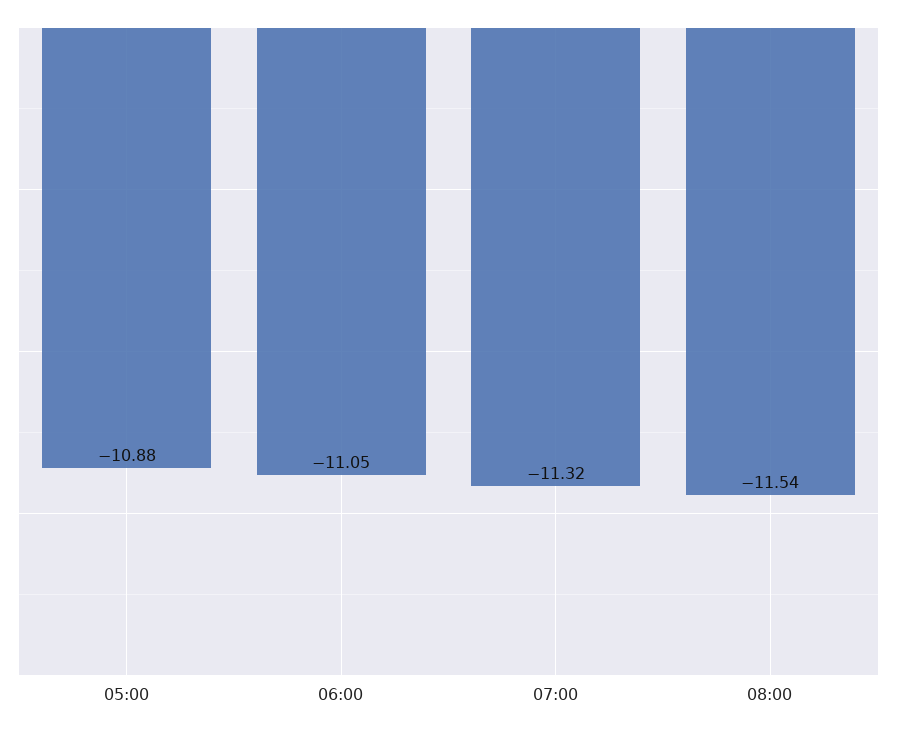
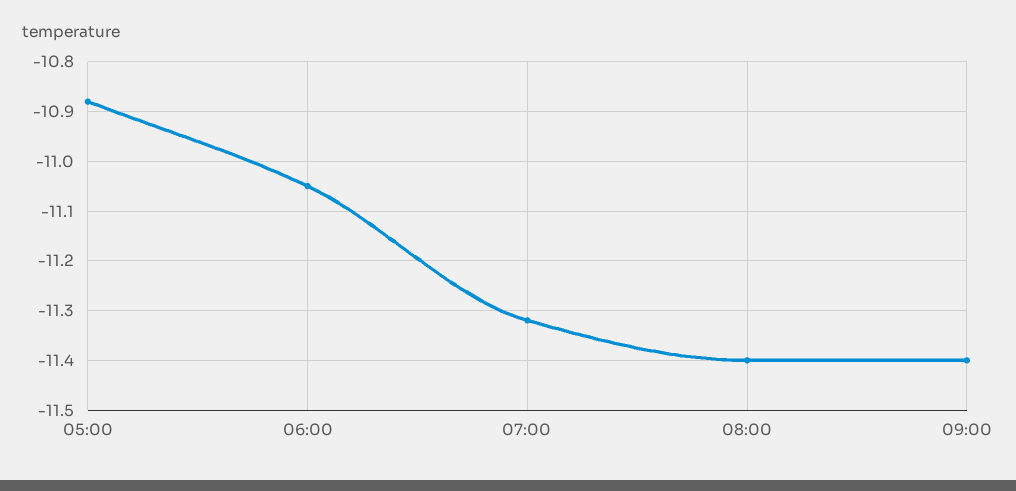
08:00: -11.54 -> -11.4
09:00: none -> -11.4

